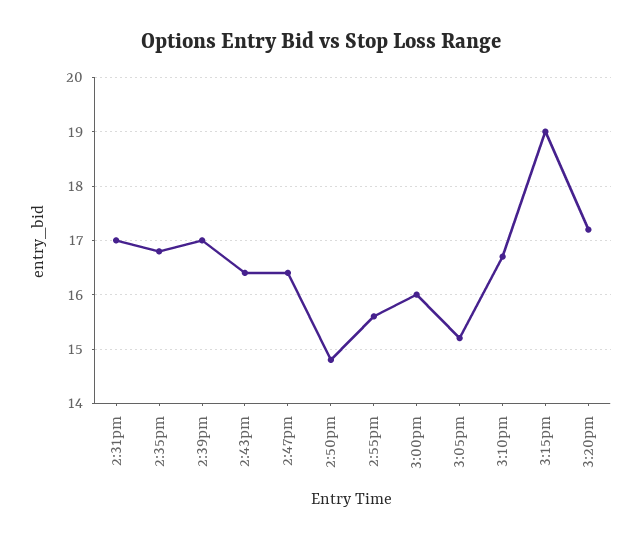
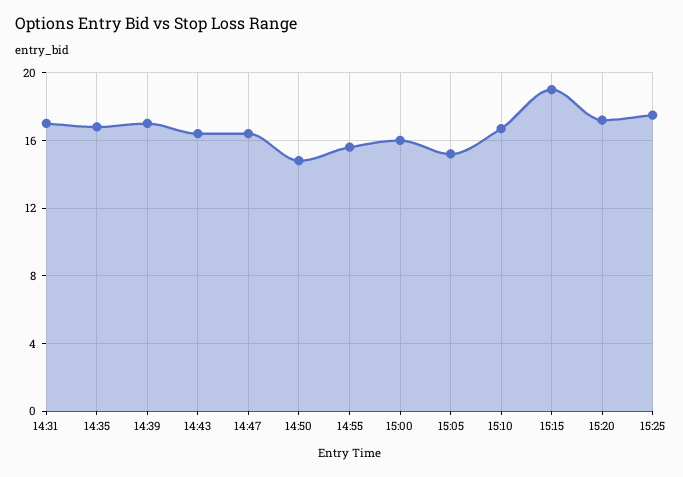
15:25: none -> 17.5

